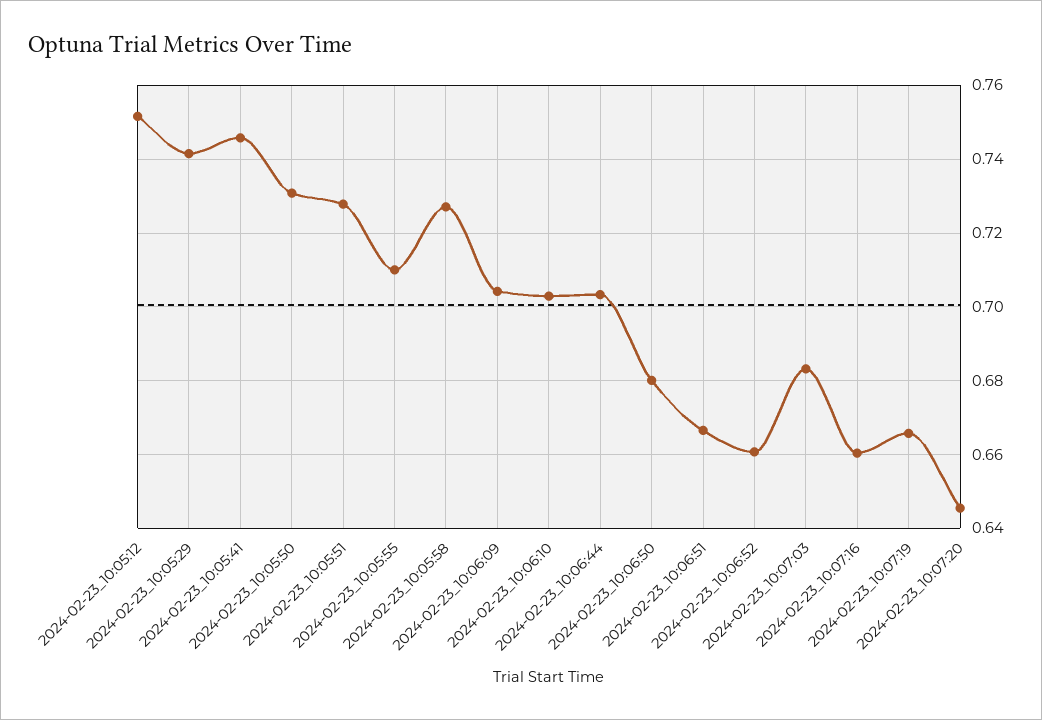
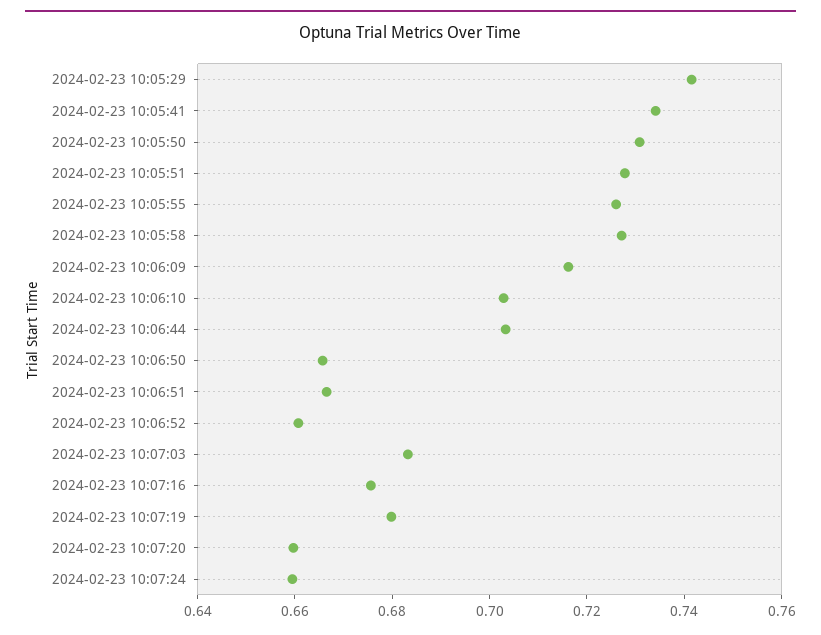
2024-02-23_10:05:12: 0.752 -> none
2024-02-23_10:05:41: 0.746 -> 0.735
2024-02-23_10:05:55: 0.71 -> 0.725
2024-02-23_10:06:09: 0.704 -> 0.715
2024-02-23_10:06:50: 0.68 -> 0.665
2024-02-23_10:07:16: 0.66 -> 0.675
2024-02-23_10:07:19: 0.666 -> 0.68
2024-02-23_10:07:20: 0.646 -> 0.66
2024-02-23 10:07:24: none -> 0.66

